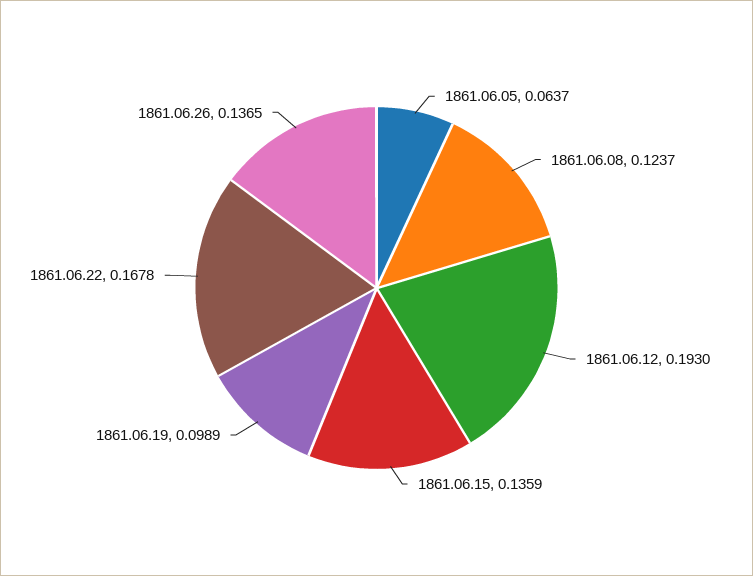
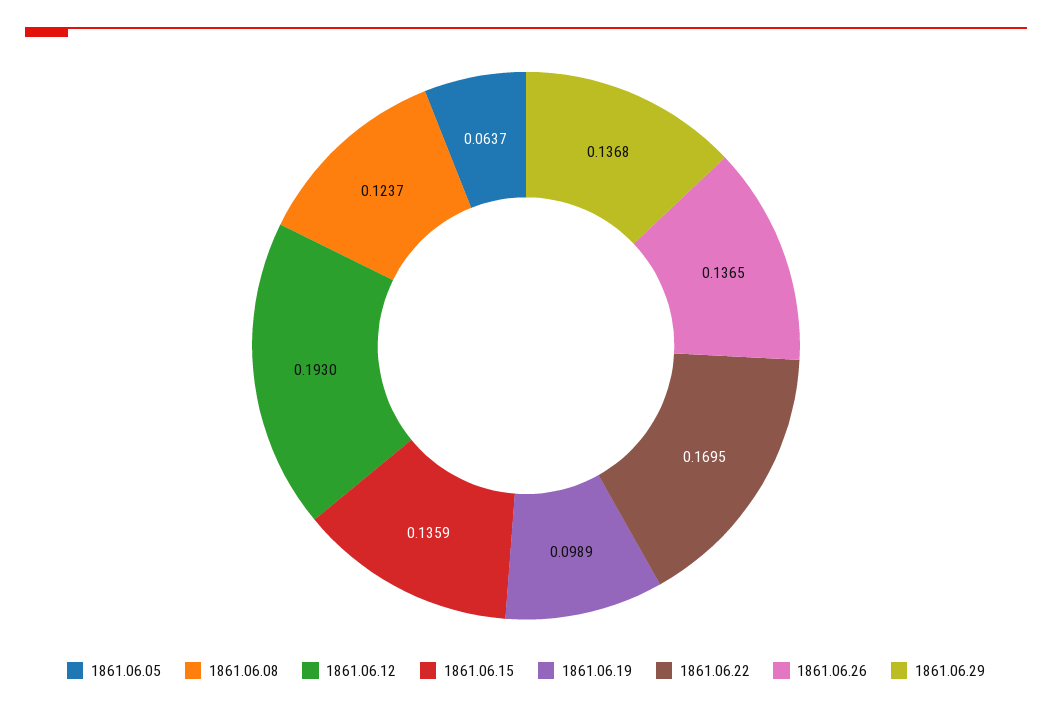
1861.06.22: 0.1678 -> 0.1695
1861.06.29: none -> 0.1368

